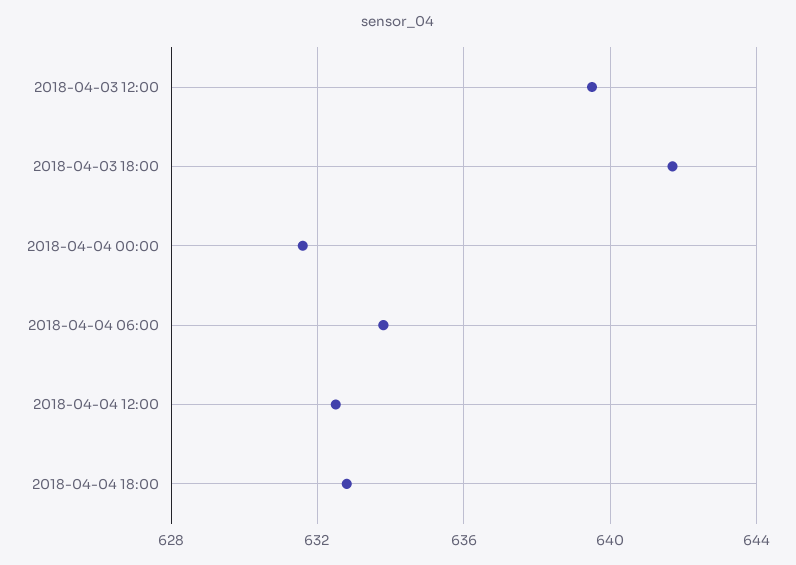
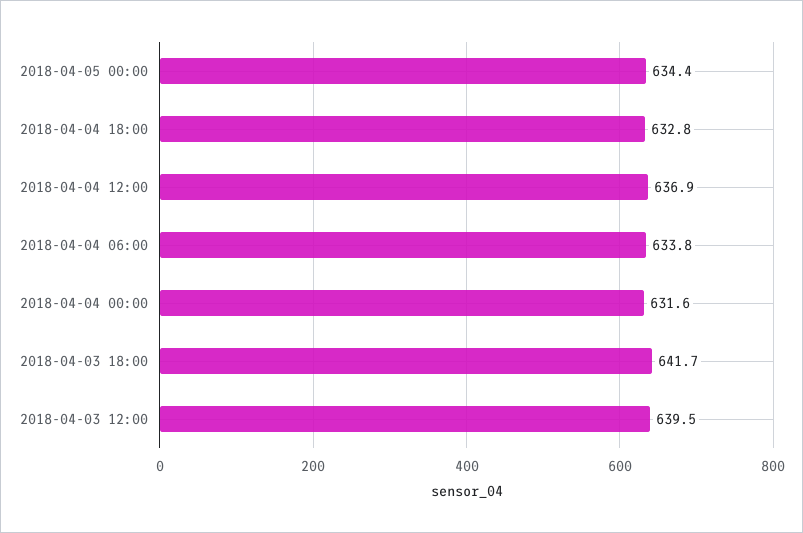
2018-04-04 12:00: 632.5 -> 636.9
2018-04-05 00:00: none -> 634.4

